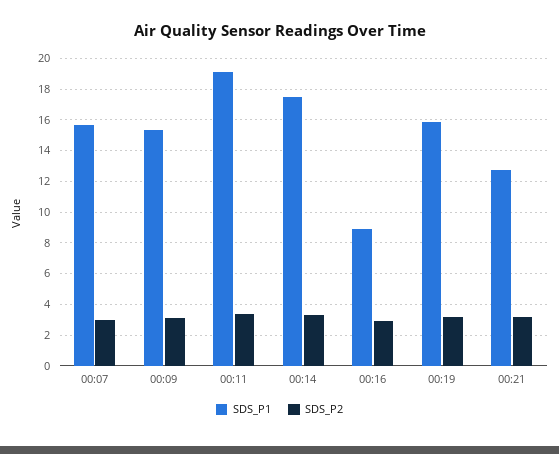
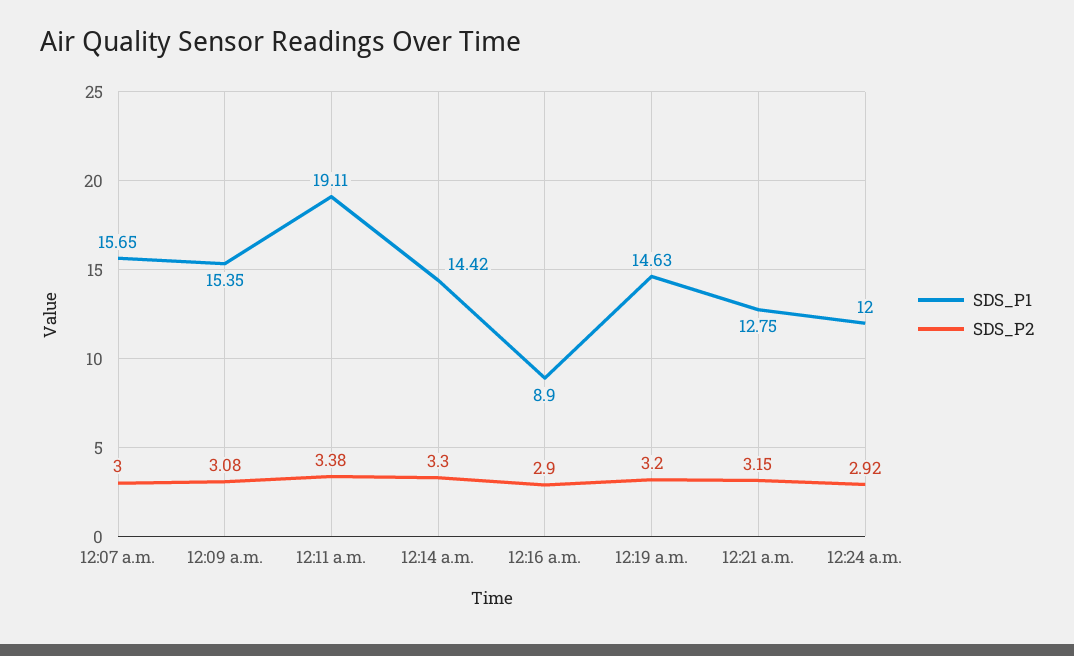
SDS_P1, 00:14: 17.5 -> 14.42
SDS_P1, 00:19: 16 -> 14.63
SDS_P1, 12:24 a.m.: none -> 12
SDS_P2, 12:24 a.m.: none -> 2.92

